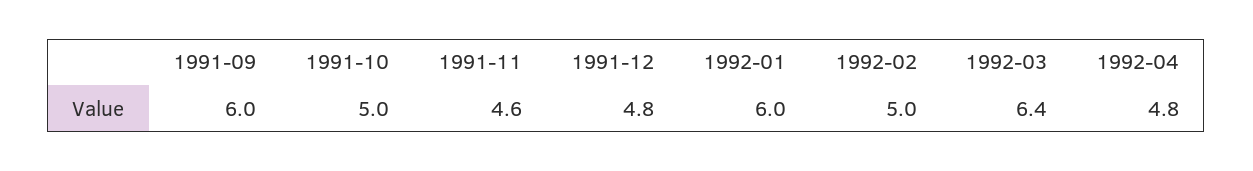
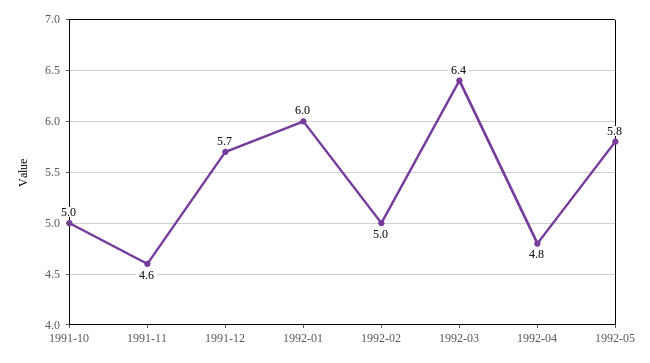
1991-09: 6 -> none
1991-12: 4.8 -> 5.7
1992-05: none -> 5.8

